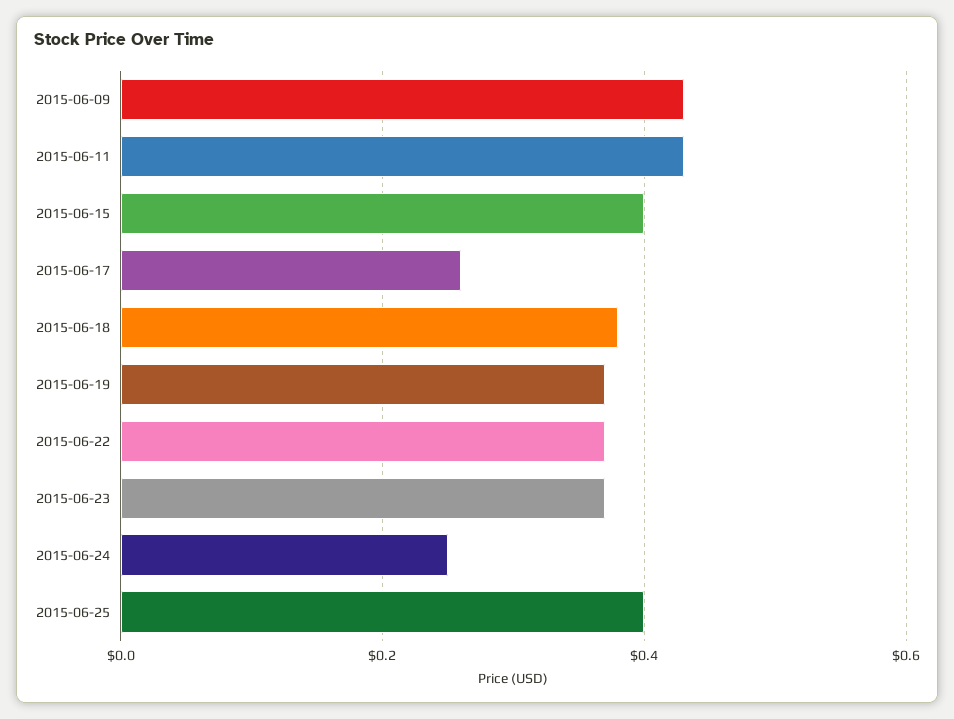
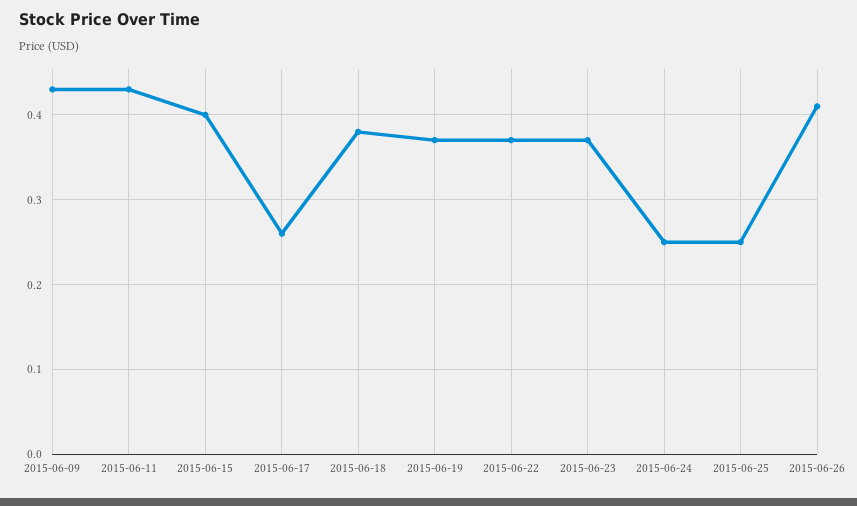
2015-06-25: 0.4 -> 0.25
2015-06-26: none -> 0.41

